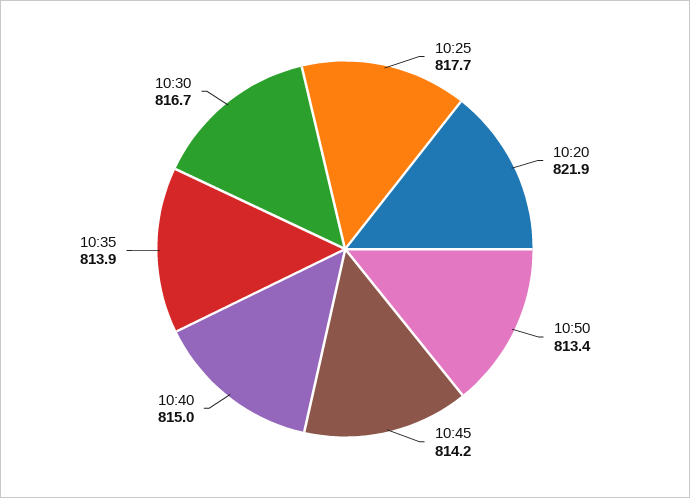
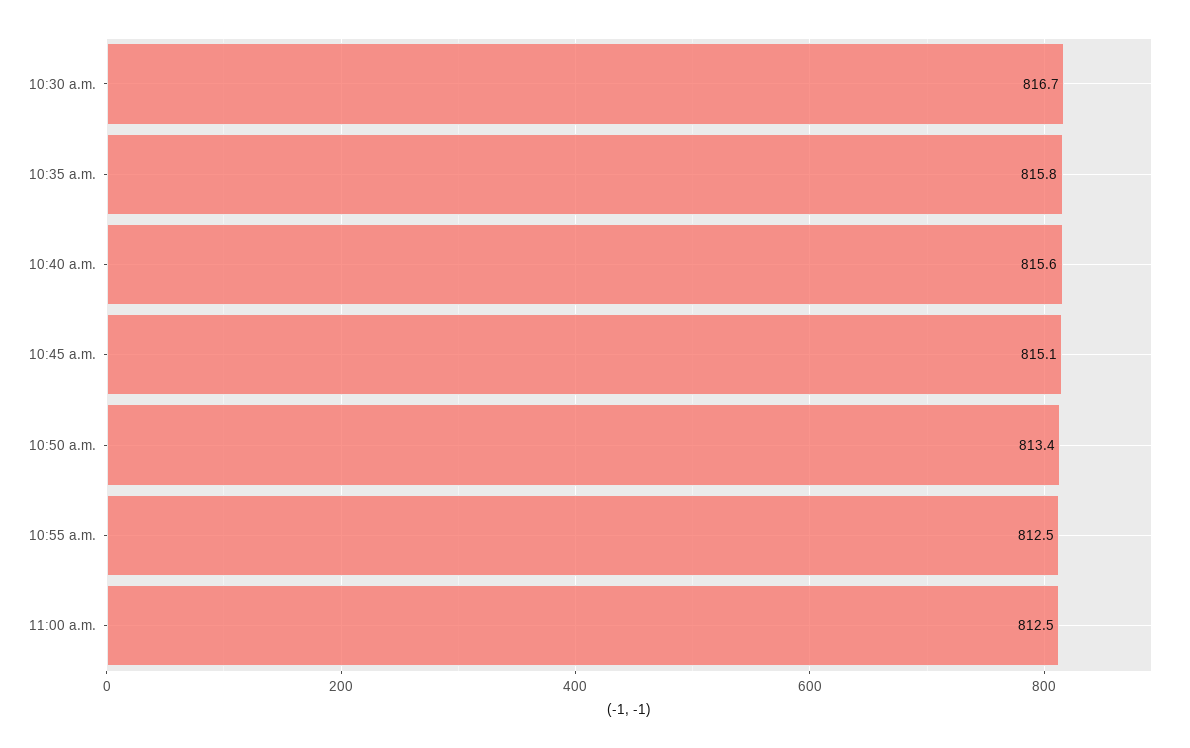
10:25: 817.7 -> none
10:20: 821.9 -> none
10:45: 814.2 -> 815.1
10:40: 815 -> 815.6
10:35: 813.9 -> 815.8
10:55 a.m.: none -> 812.5
11:00 a.m.: none -> 812.5

